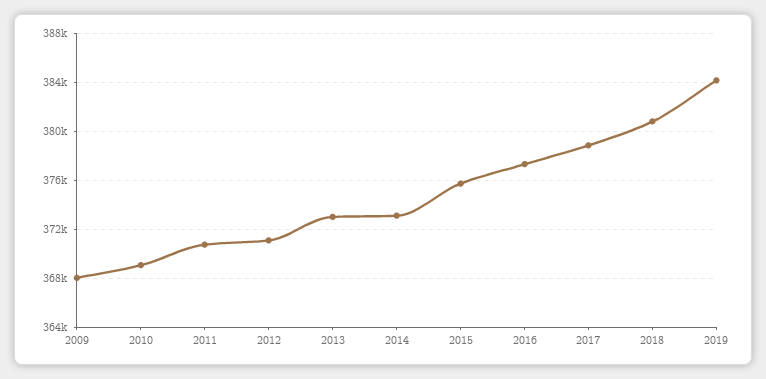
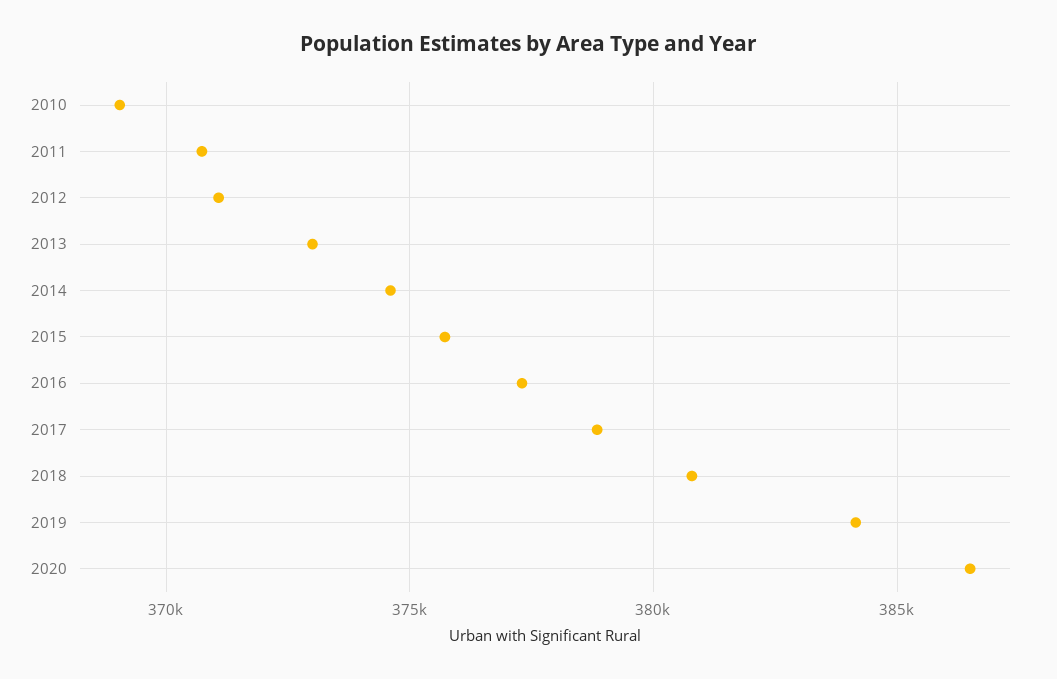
2009: 368000 -> none
2014: 373000 -> 374500
2020: none -> 386500

